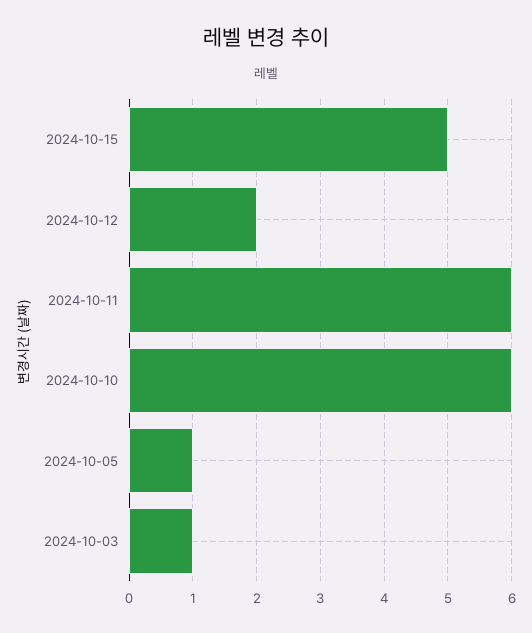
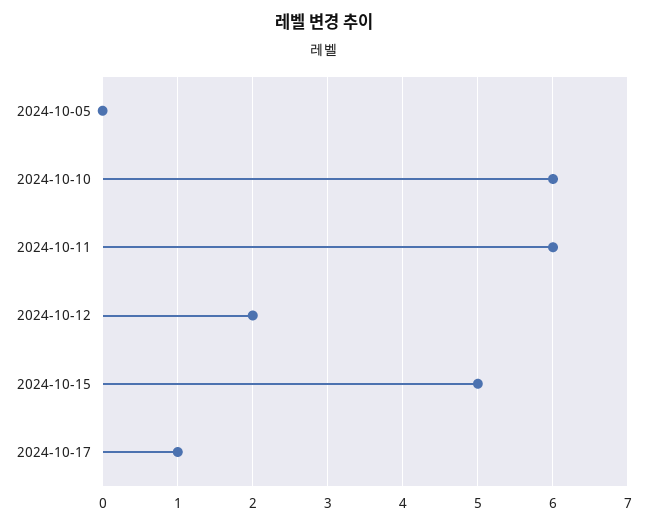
2024-10-05: 1 -> 0
2024-10-03: 1 -> none
2024-10-17: none -> 1

